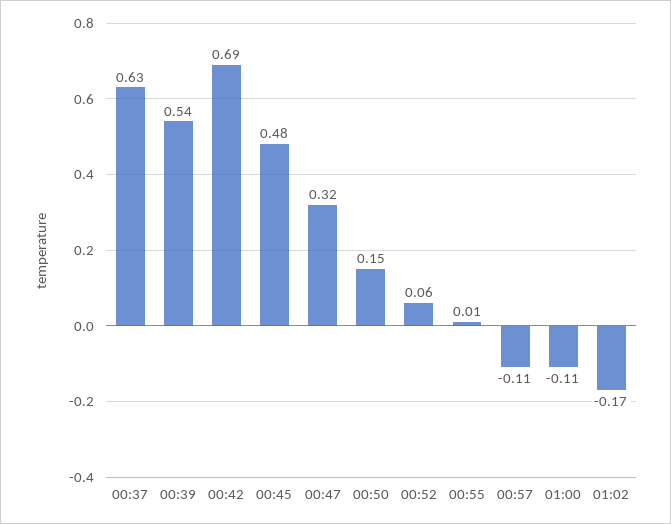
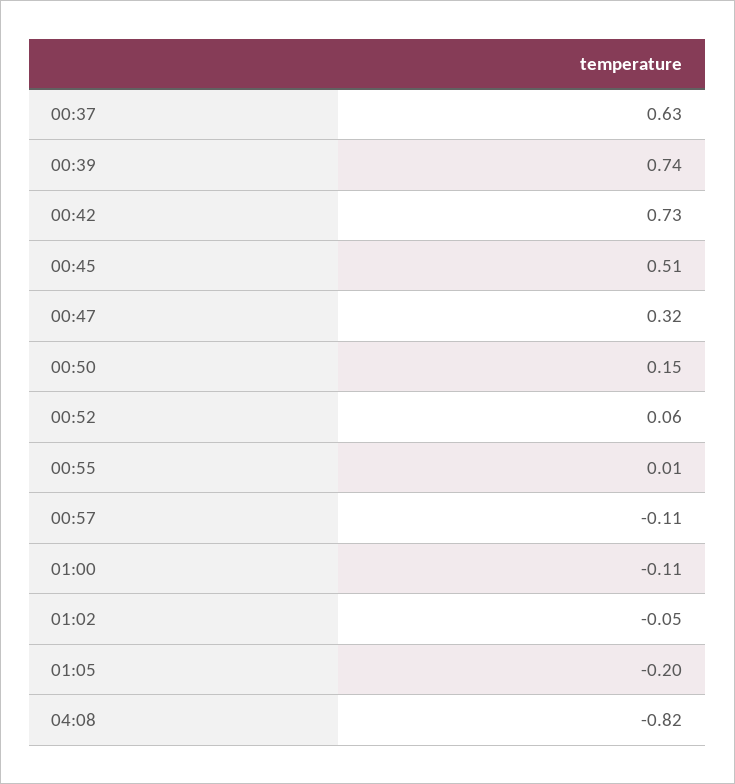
00:39: 0.54 -> 0.74
00:42: 0.69 -> 0.73
00:45: 0.48 -> 0.51
01:02: -0.17 -> -0.05
01:05: none -> -0.2
04:08: none -> -0.82

